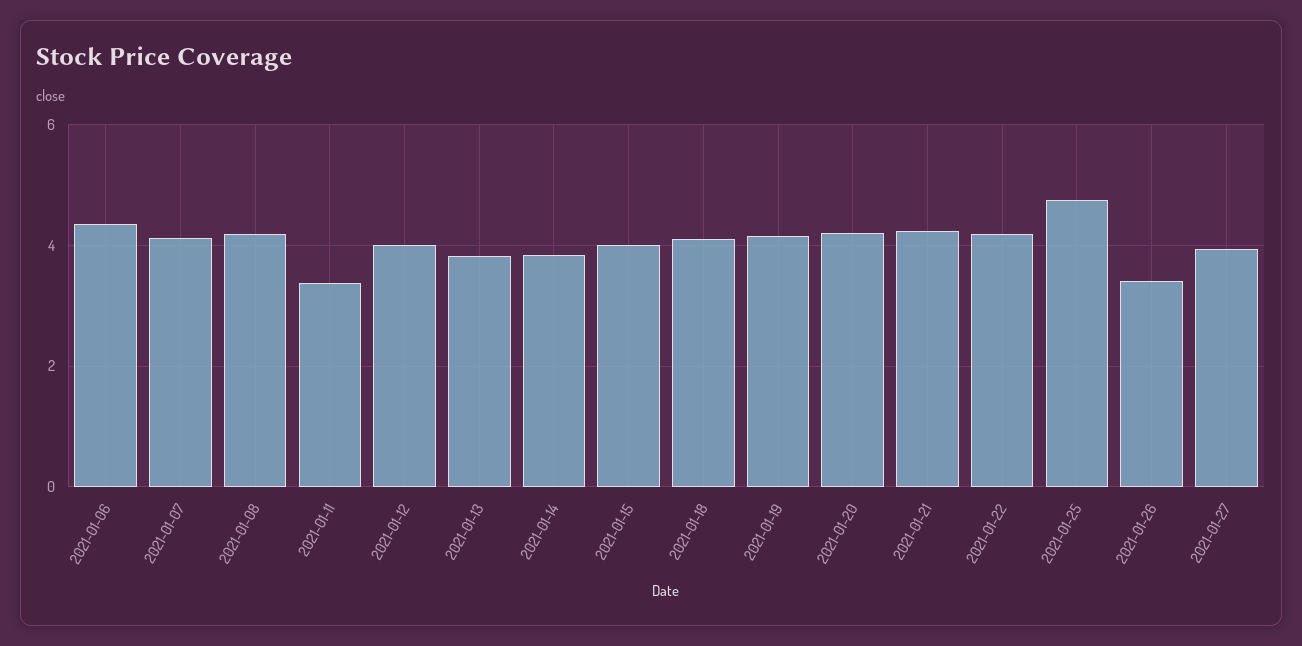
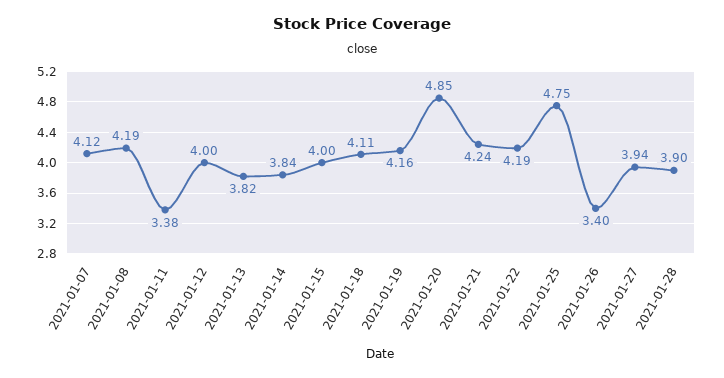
2021-01-06: 4.4 -> none
2021-01-20: 4.2 -> 4.85
2021-01-28: none -> 3.9

